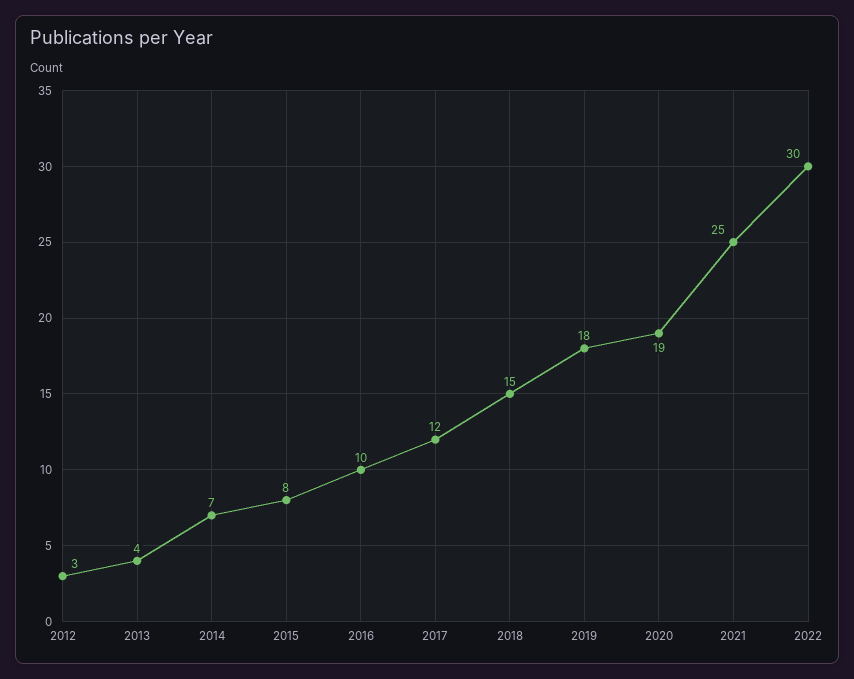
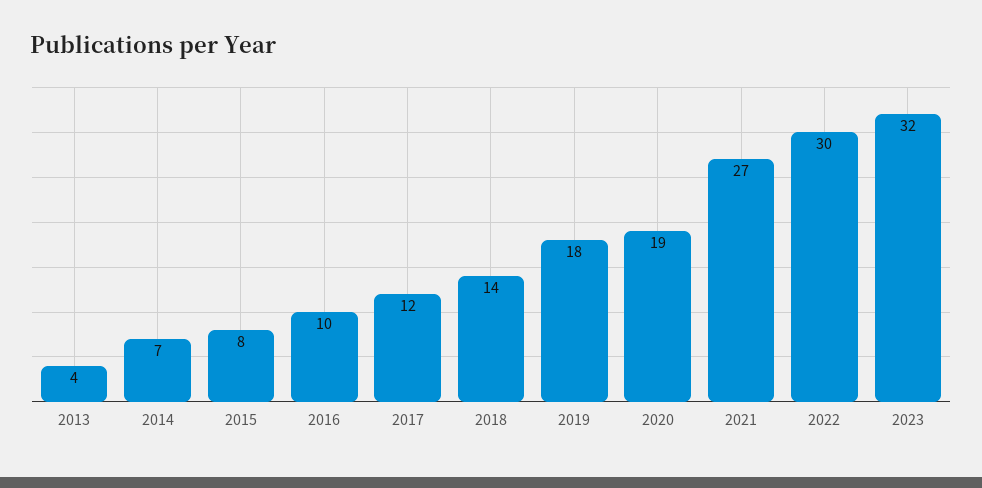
2012: 3 -> none
2018: 15 -> 14
2021: 25 -> 27
2023: none -> 32

